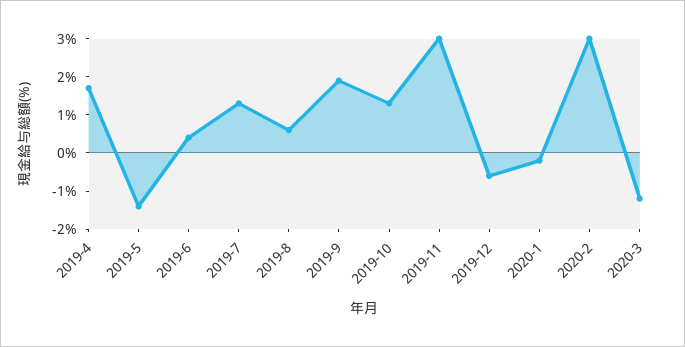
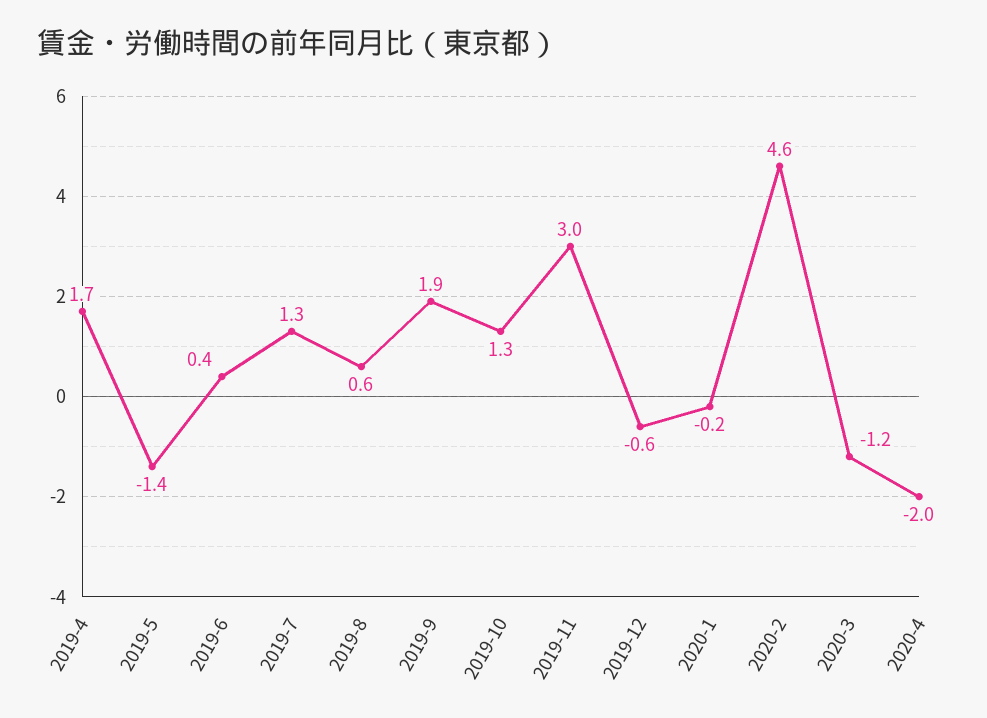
2020-2: 3 -> 4.6
2020-4: none -> -2

